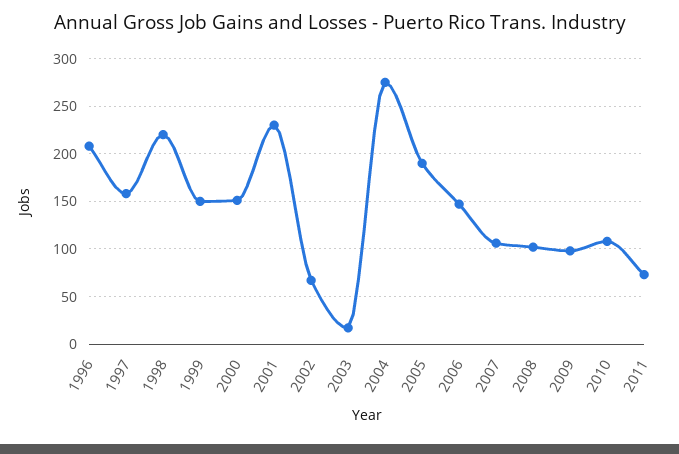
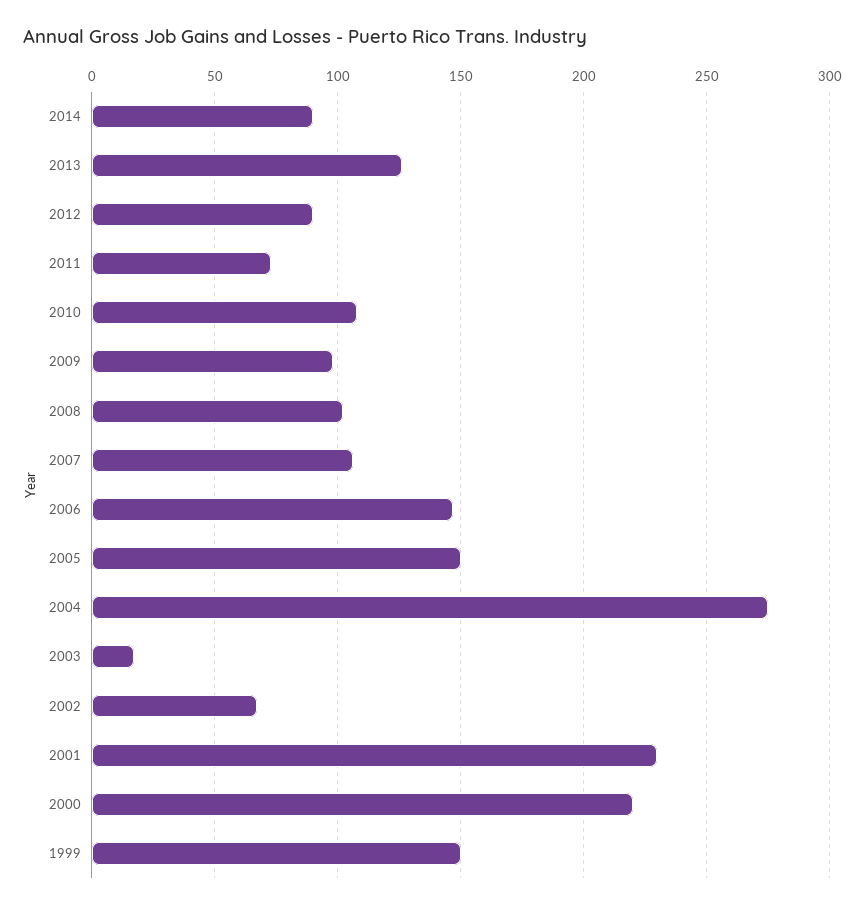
1996: 210 -> none
1997: 160 -> none
1998: 220 -> none
2000: 150 -> 220
2005: 190 -> 150
2014: none -> 90
2013: none -> 125
2012: none -> 90

